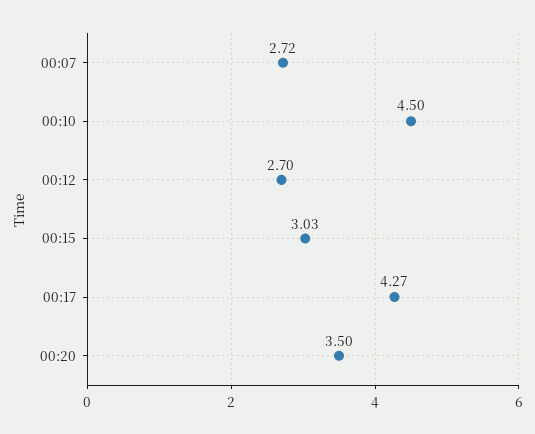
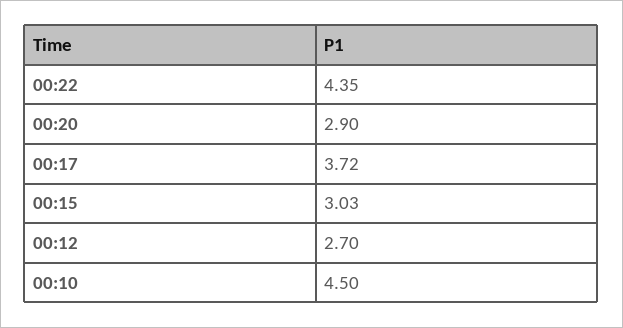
00:07: 2.72 -> none
00:17: 4.27 -> 3.72
00:20: 3.5 -> 2.9
00:22: none -> 4.35

